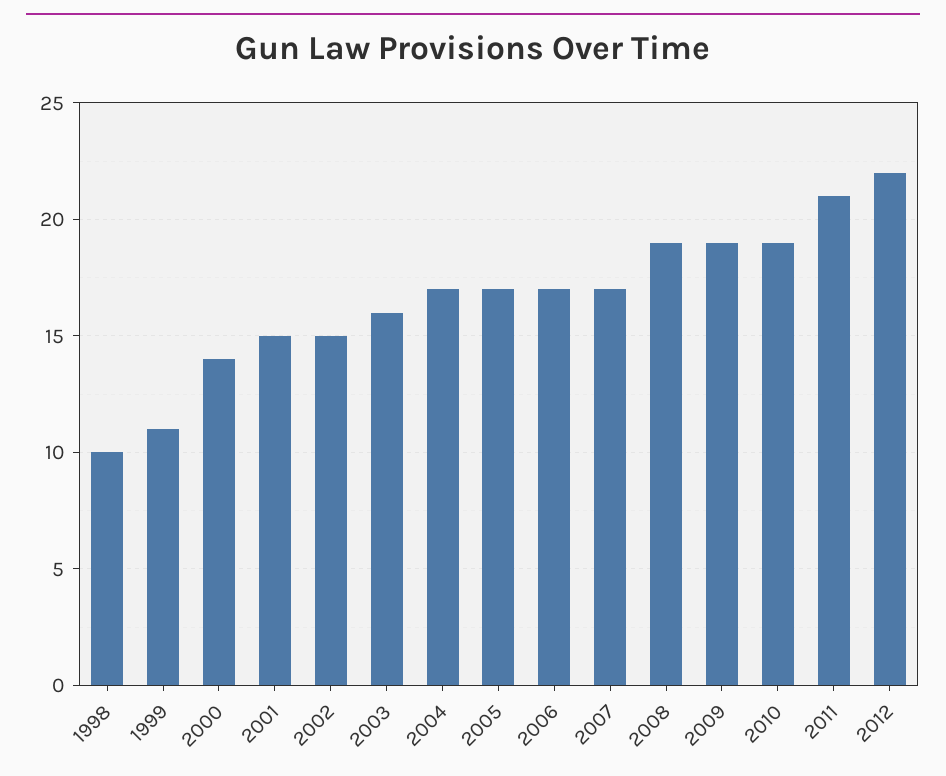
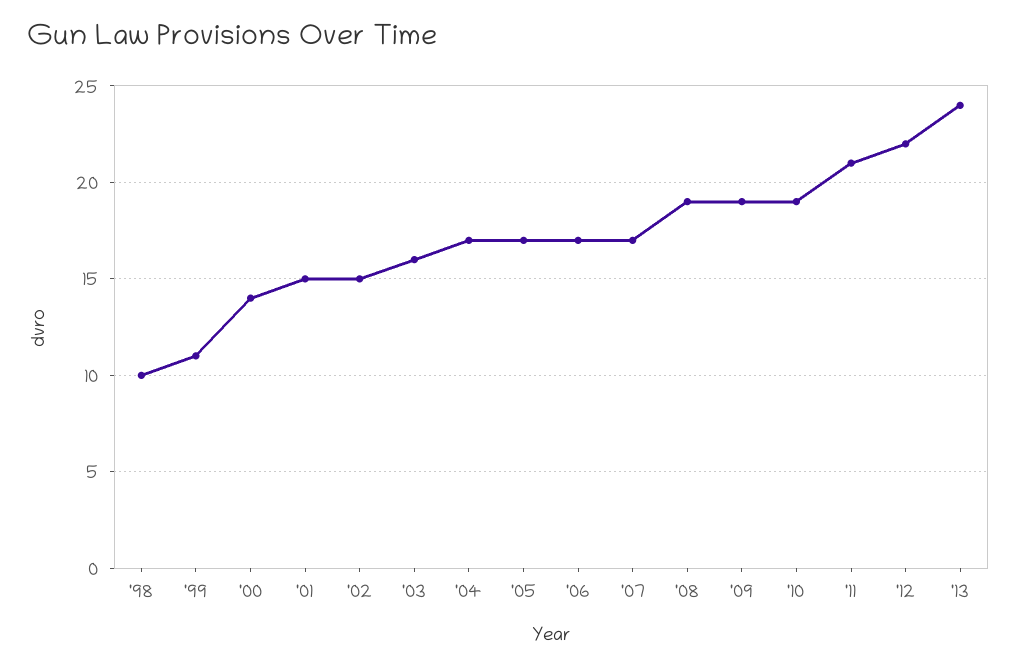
'13: none -> 24

